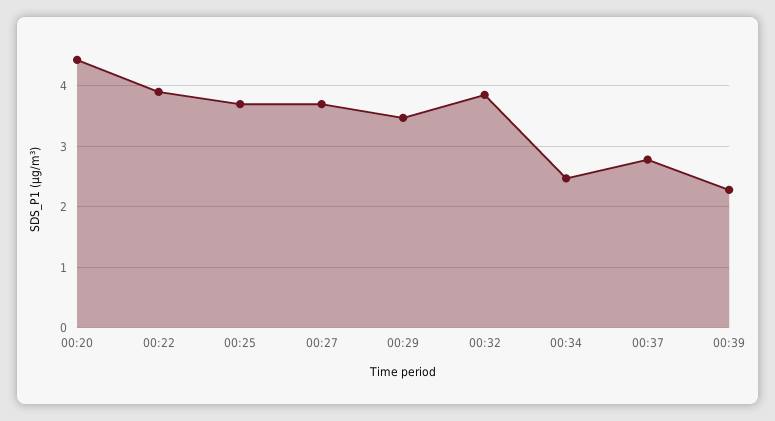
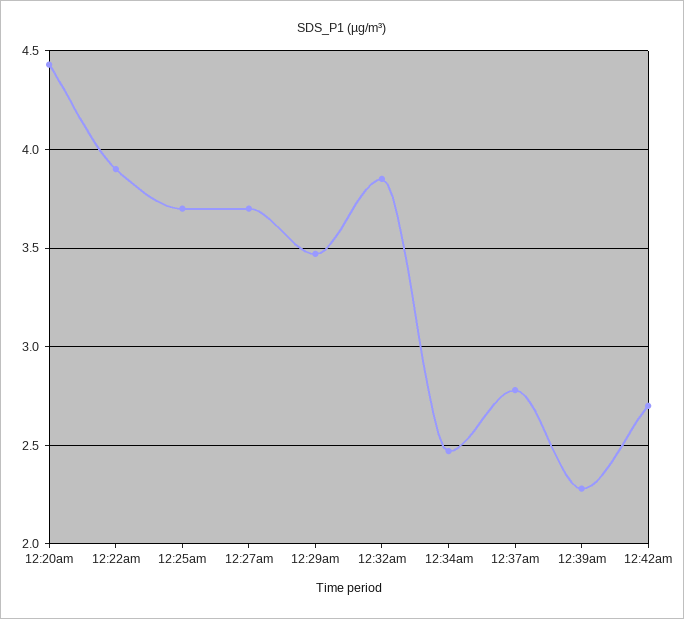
12:42am: none -> 2.7

